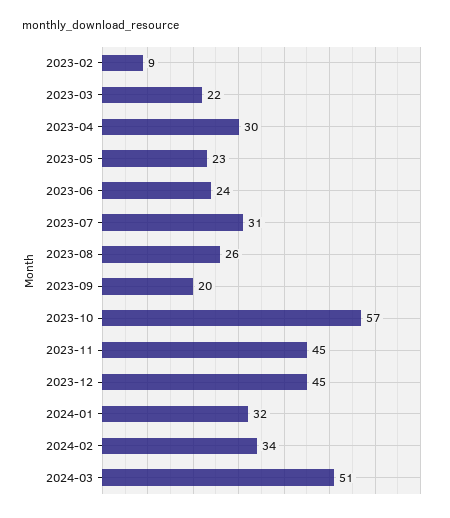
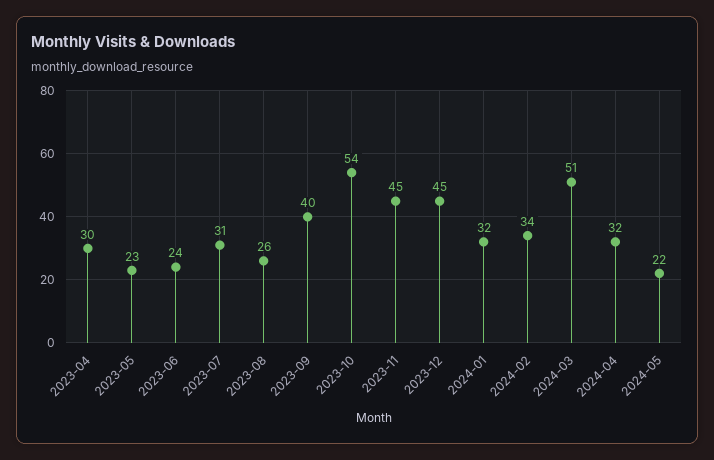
2023-02: 9 -> none
2023-03: 22 -> none
2023-09: 20 -> 40
2023-10: 57 -> 54
2024-04: none -> 32
2024-05: none -> 22

